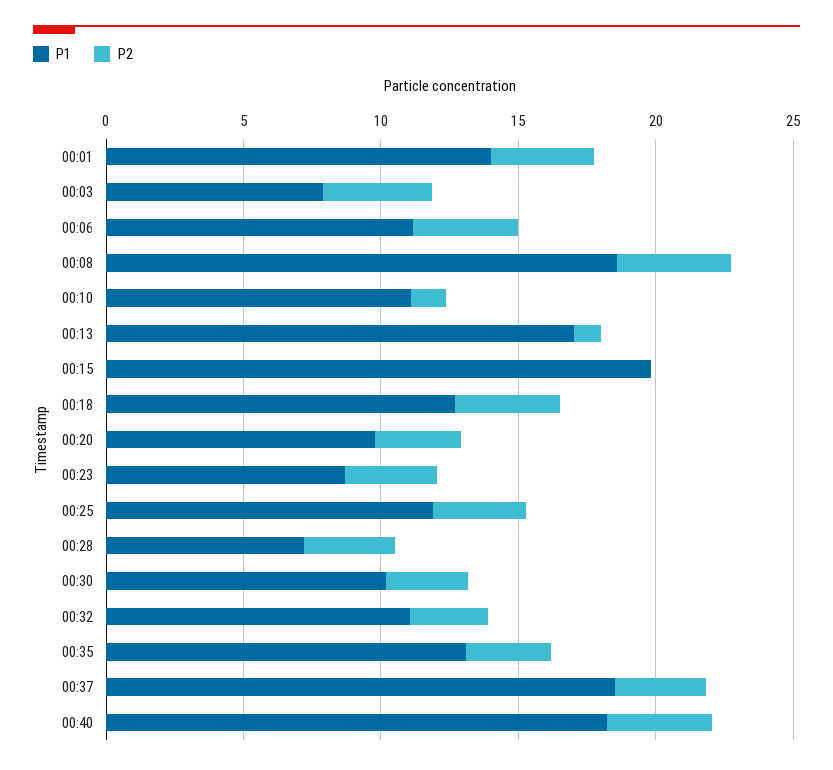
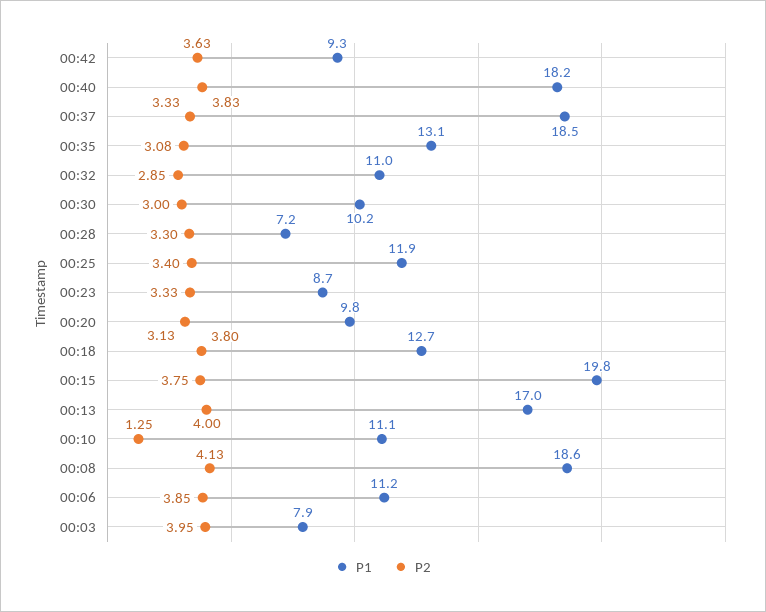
P1, 00:01: 14 -> none
P2, 00:01: 4 -> none
P2, 00:13: 1 -> 4
P2, 00:15: 0 -> 3.75
P1, 00:42: none -> 9.3
P2, 00:42: none -> 3.63

